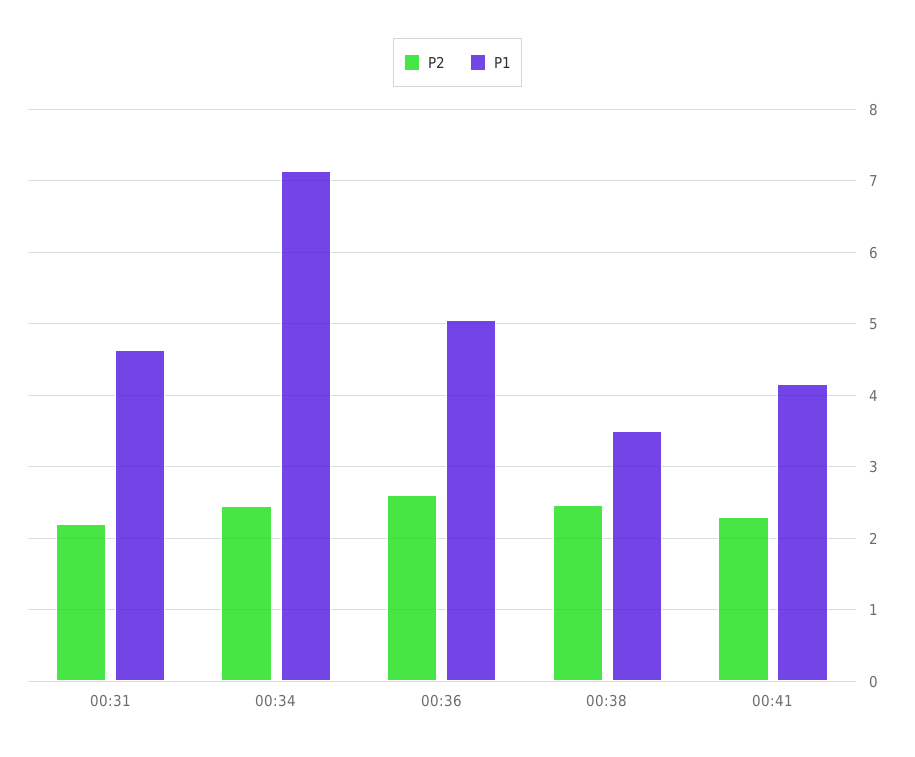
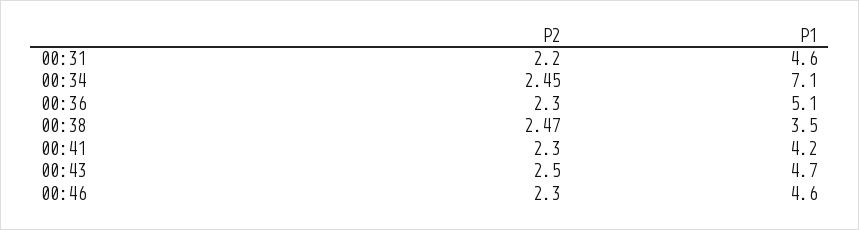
P2, 00:36: 2.6 -> 2.3
P2, 00:43: none -> 2.5
P1, 00:43: none -> 4.7
P2, 00:46: none -> 2.3
P1, 00:46: none -> 4.6

